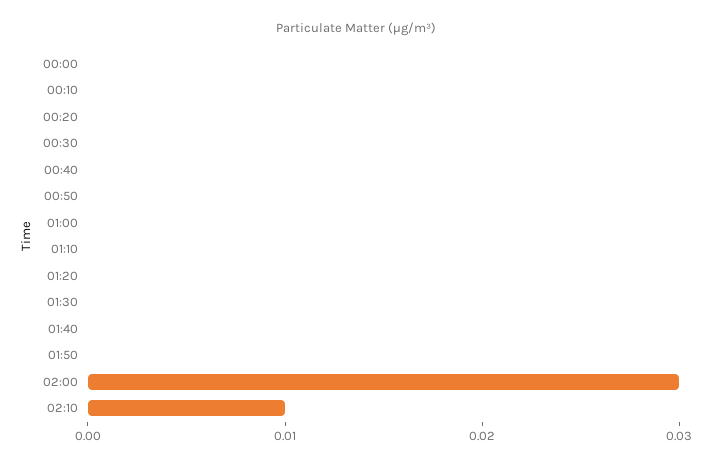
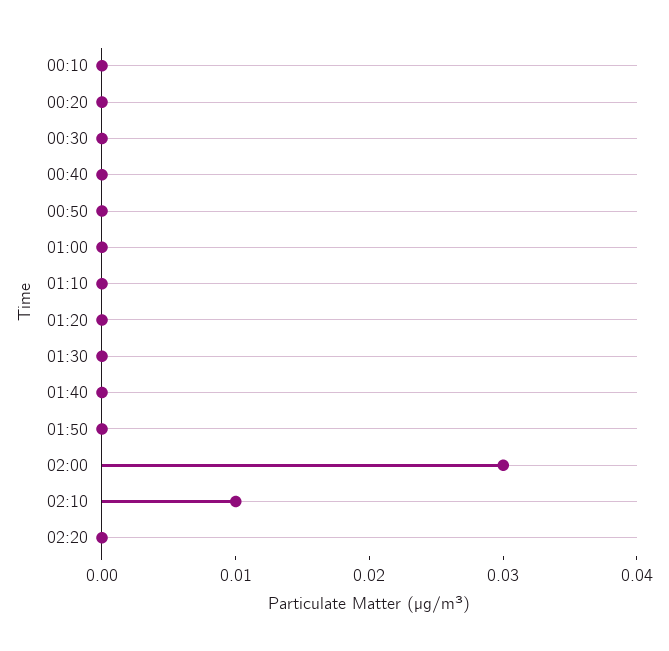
00:00: 0 -> none
02:20: none -> 0

